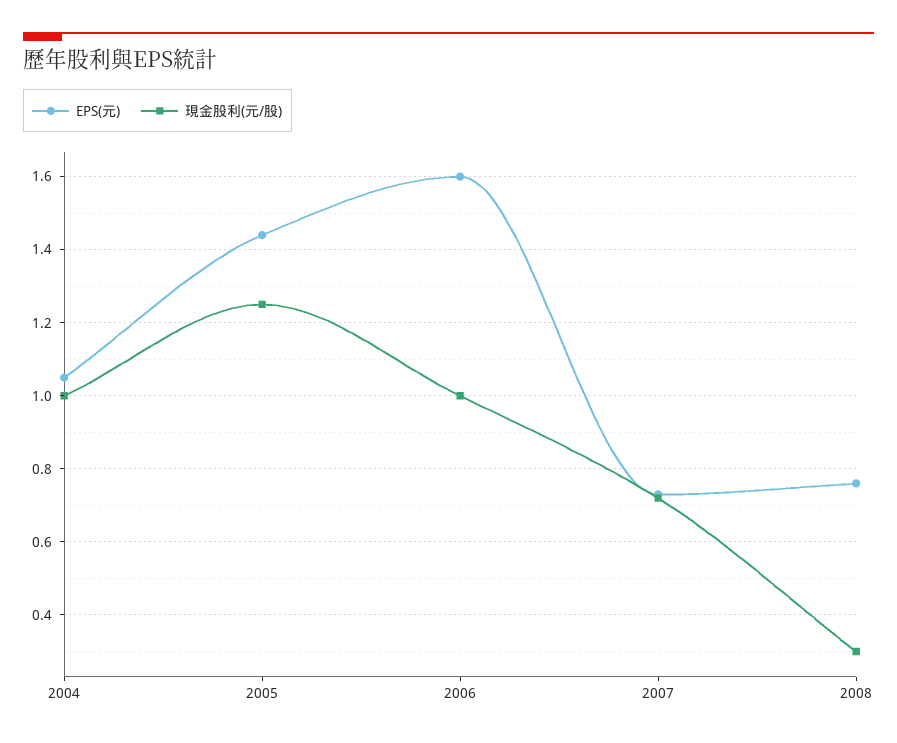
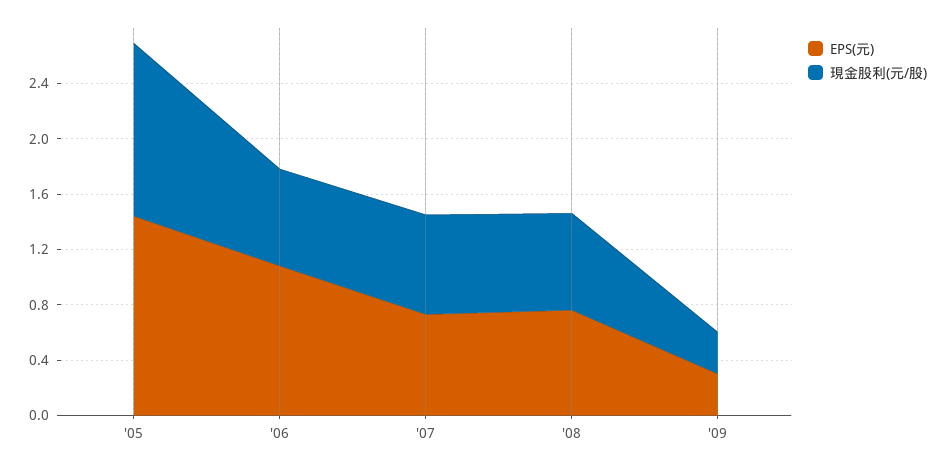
EPS(元), 2004: 1.05 -> none
現金股利(元/股), 2004: 1 -> none
EPS(元), 2006: 1.6 -> 1.1
現金股利(元/股), 2006: 1 -> 0.7
現金股利(元/股), 2008: 0.3 -> 0.7
EPS(元), '09: none -> 0.3
現金股利(元/股), '09: none -> 0.3

